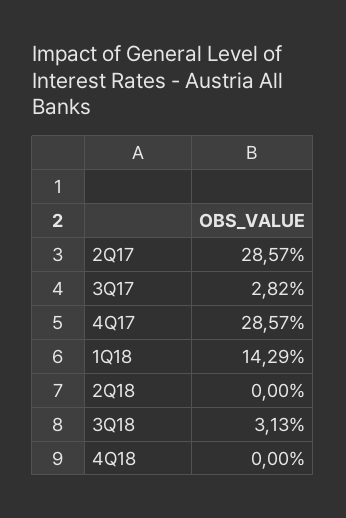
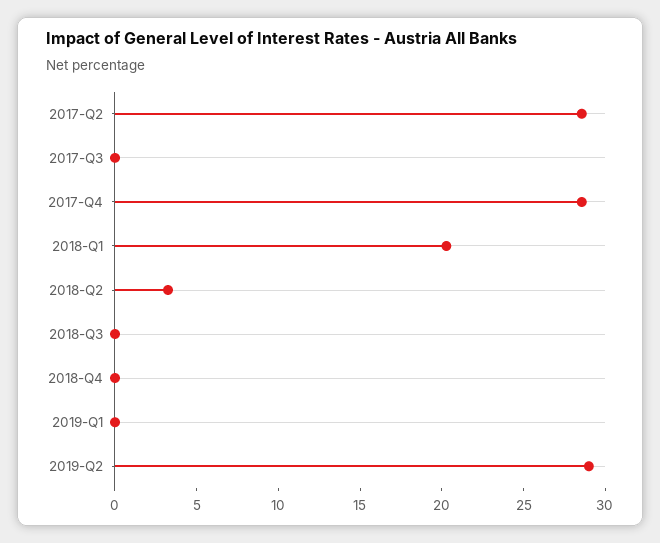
3Q17: 2.82 -> 0
1Q18: 14.29 -> 20
2Q18: 0 -> 3
3Q18: 3.13 -> 0
2019-Q1: none -> 0
2019-Q2: none -> 29

